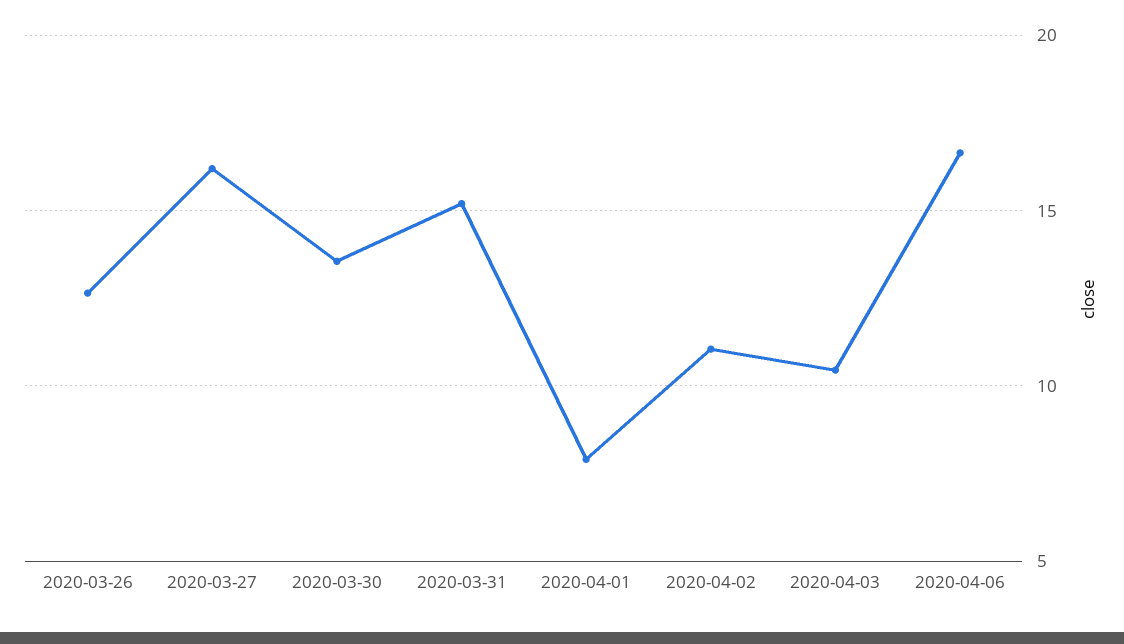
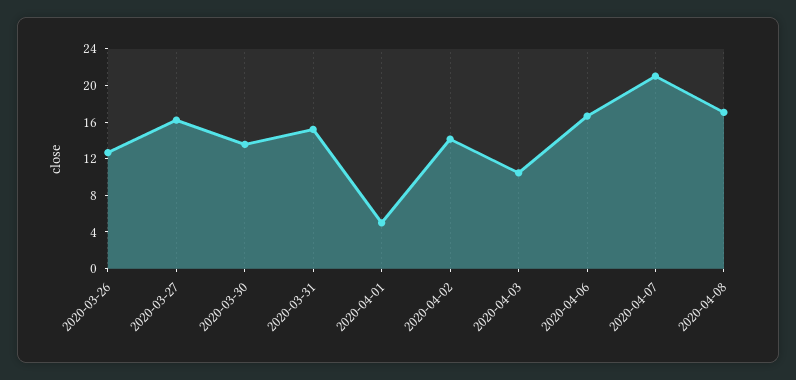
2020-04-01: 8 -> 5
2020-04-02: 11 -> 14
2020-04-07: none -> 21
2020-04-08: none -> 17

